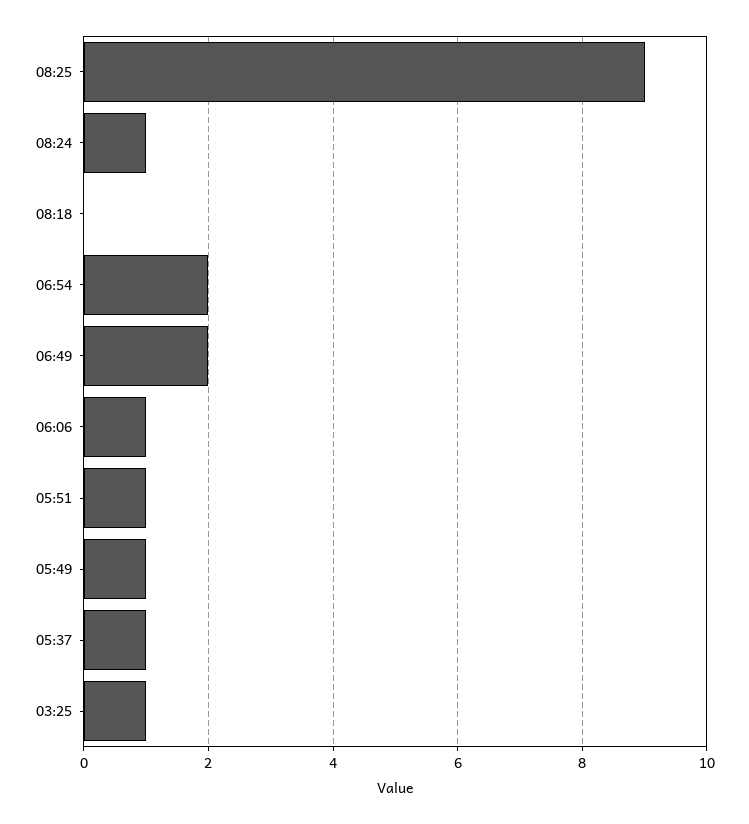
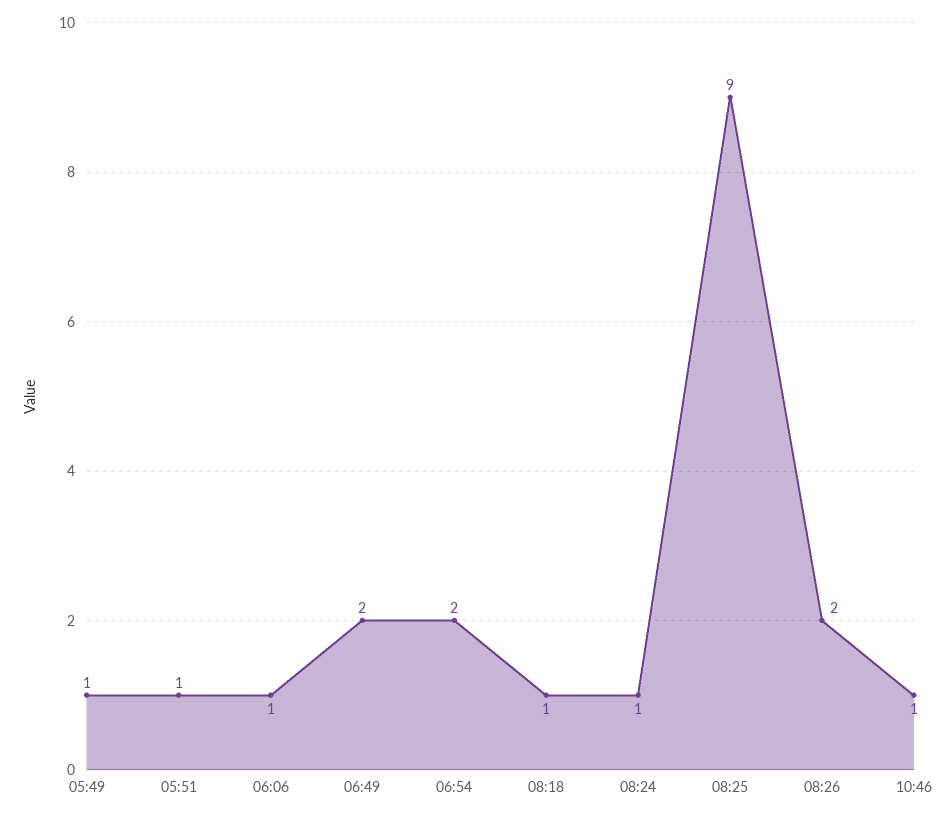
08:18: 0 -> 1
05:37: 1 -> none
03:25: 1 -> none
08:26: none -> 2
10:46: none -> 1

